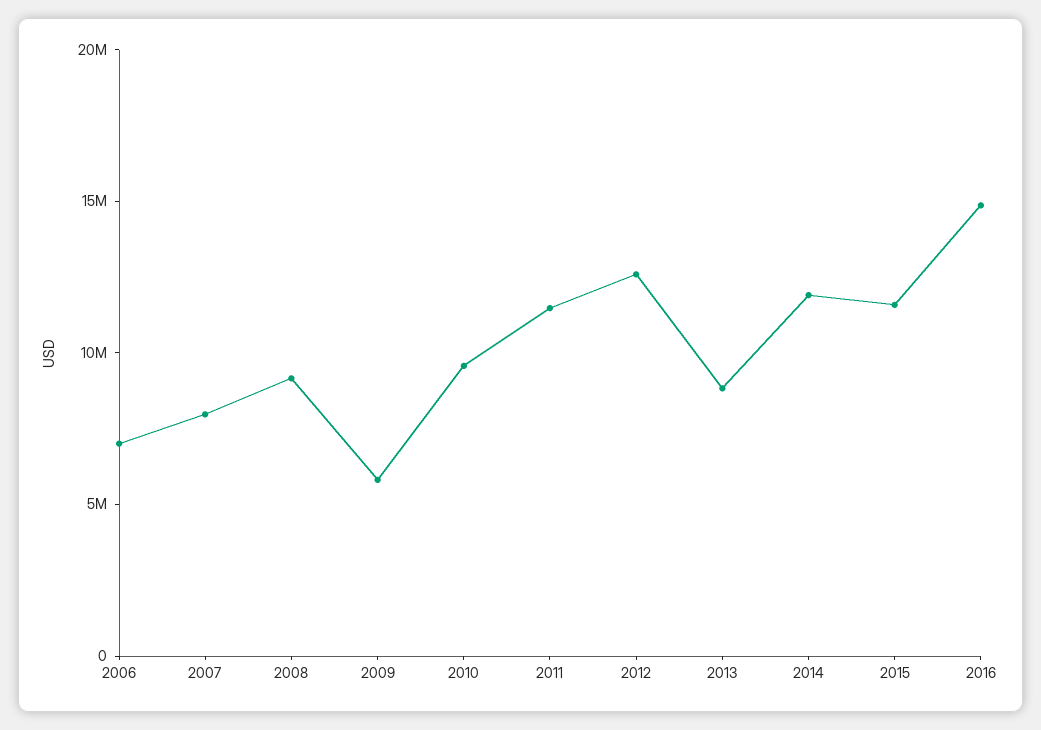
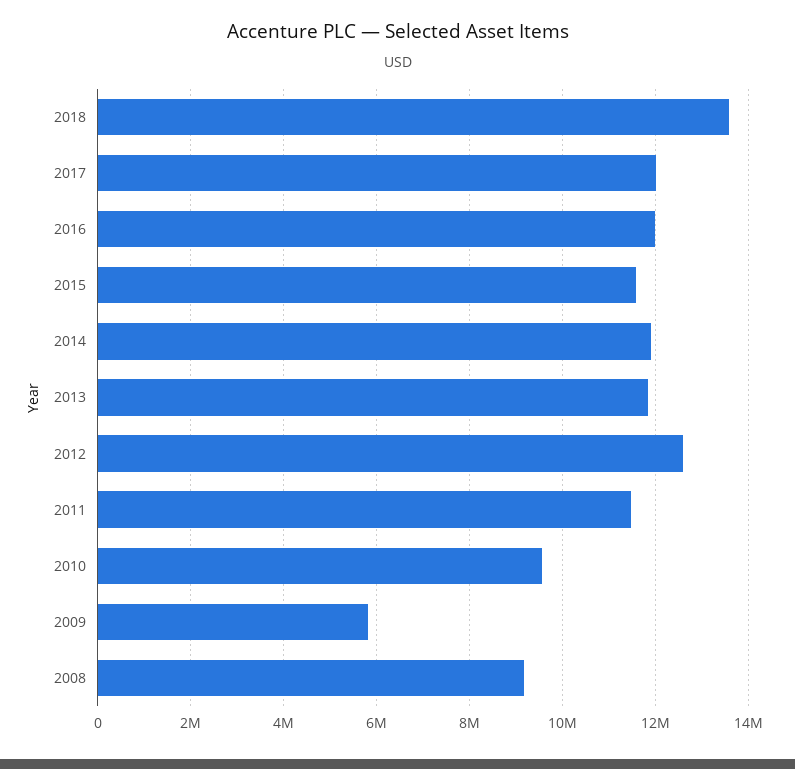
2006: 7000000 -> none
2007: 8000000 -> none
2013: 9000000 -> 11800000
2016: 15000000 -> 12000000
2018: none -> 13600000
2017: none -> 12000000

